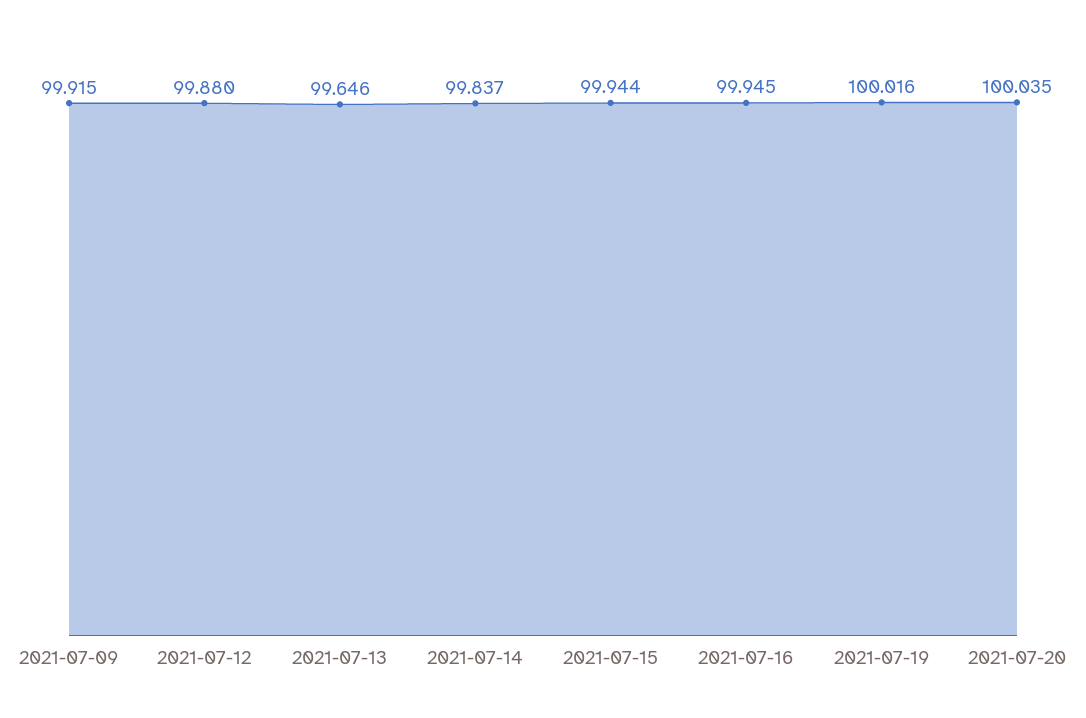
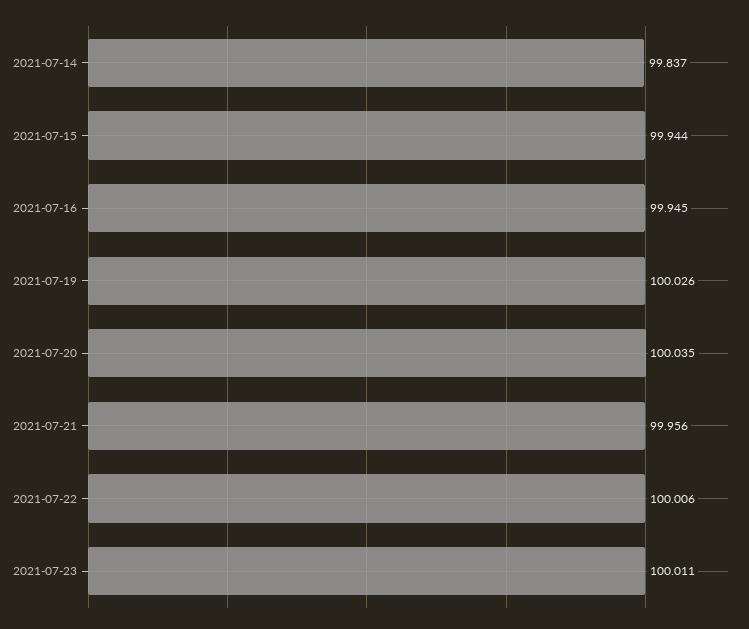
2021-07-09: 99.915 -> none
2021-07-12: 99.88 -> none
2021-07-13: 99.646 -> none
2021-07-19: 100.016 -> 100.026
2021-07-21: none -> 99.956
2021-07-22: none -> 100.006
2021-07-23: none -> 100.011

